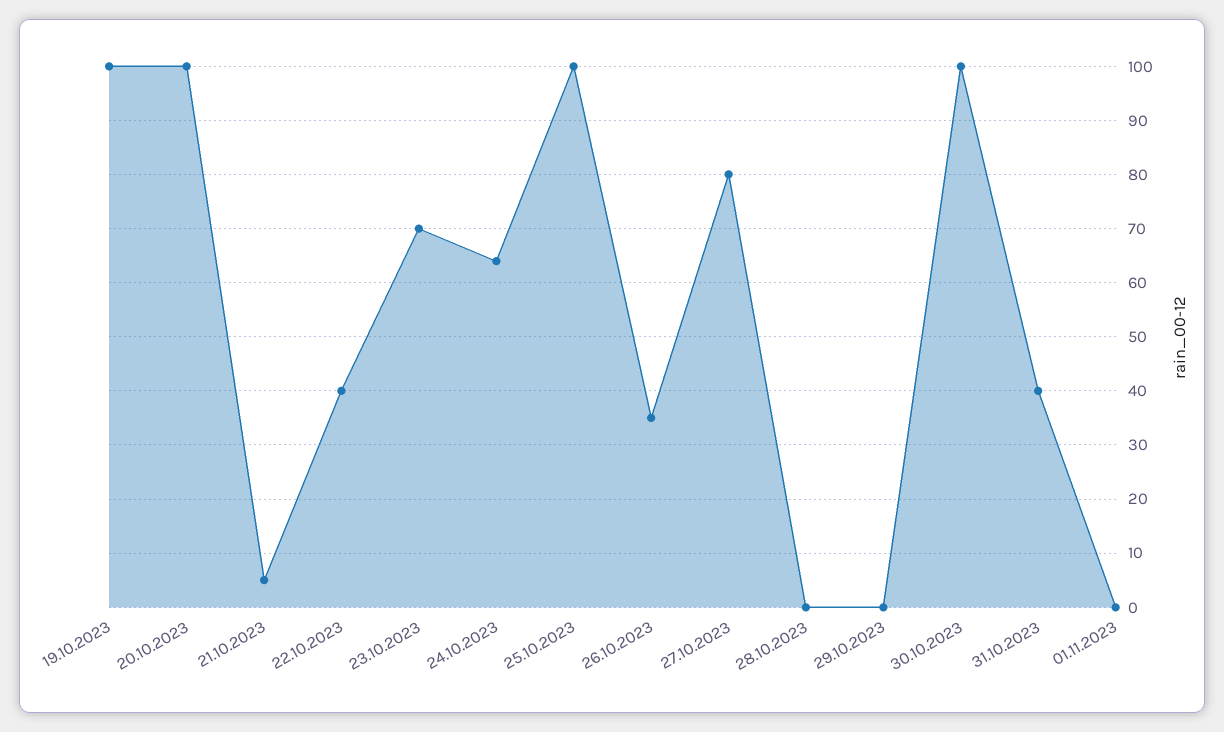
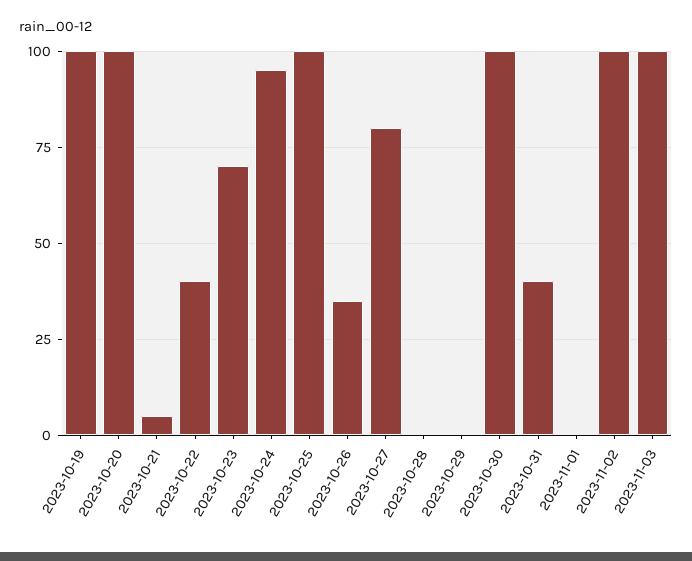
24.10.2023: 65 -> 95
2023-11-02: none -> 100
2023-11-03: none -> 100

